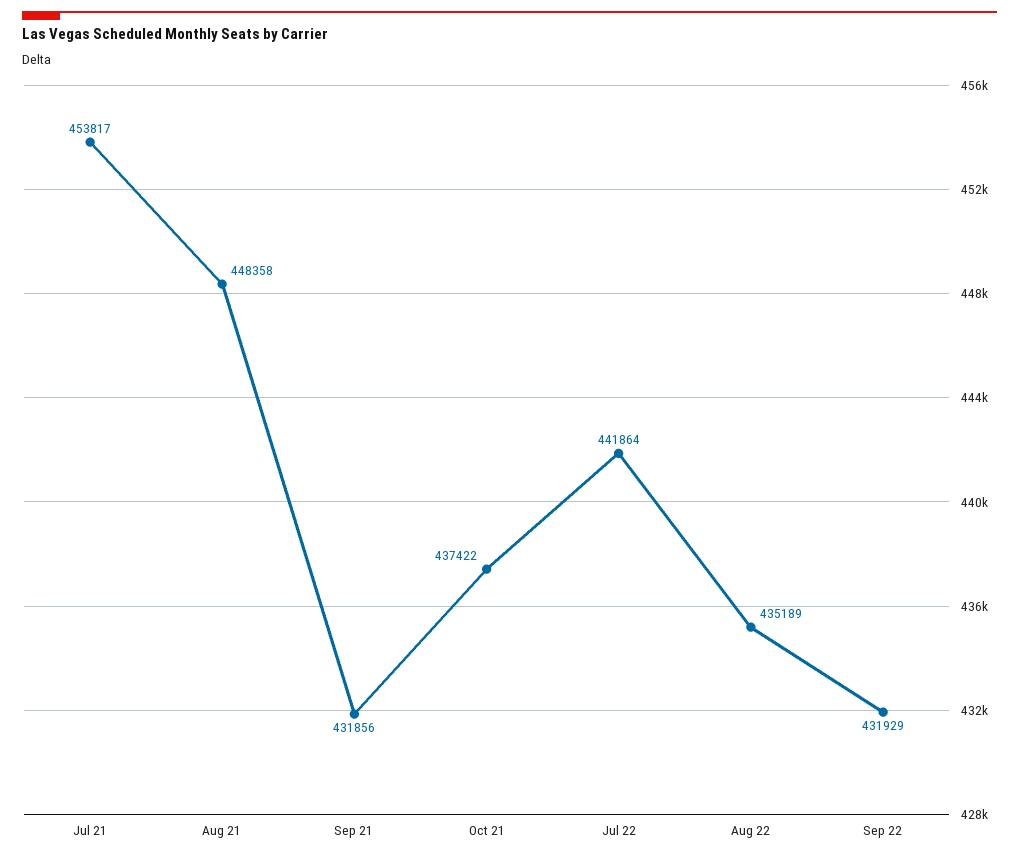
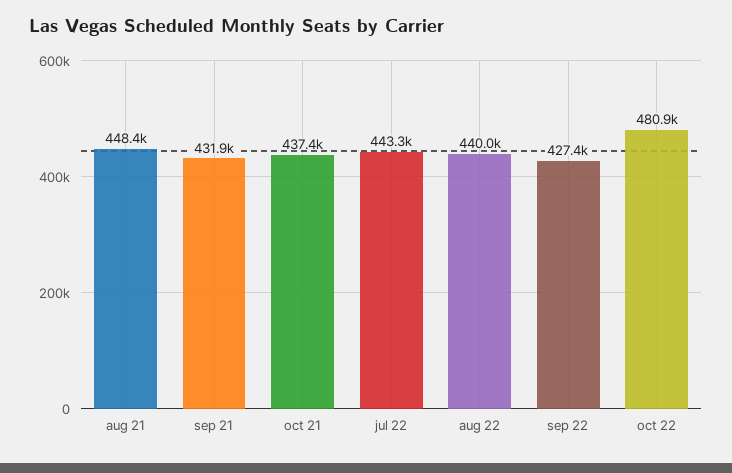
Jul 21: 453817 -> none
Jul 22: 441864 -> 443300
Aug 22: 435189 -> 440000
Sep 22: 431929 -> 427400
oct 22: none -> 480900

